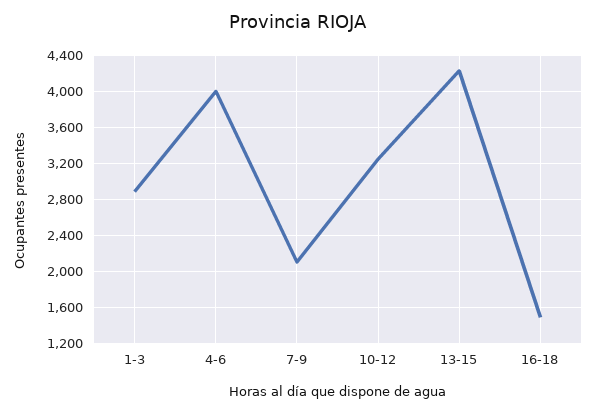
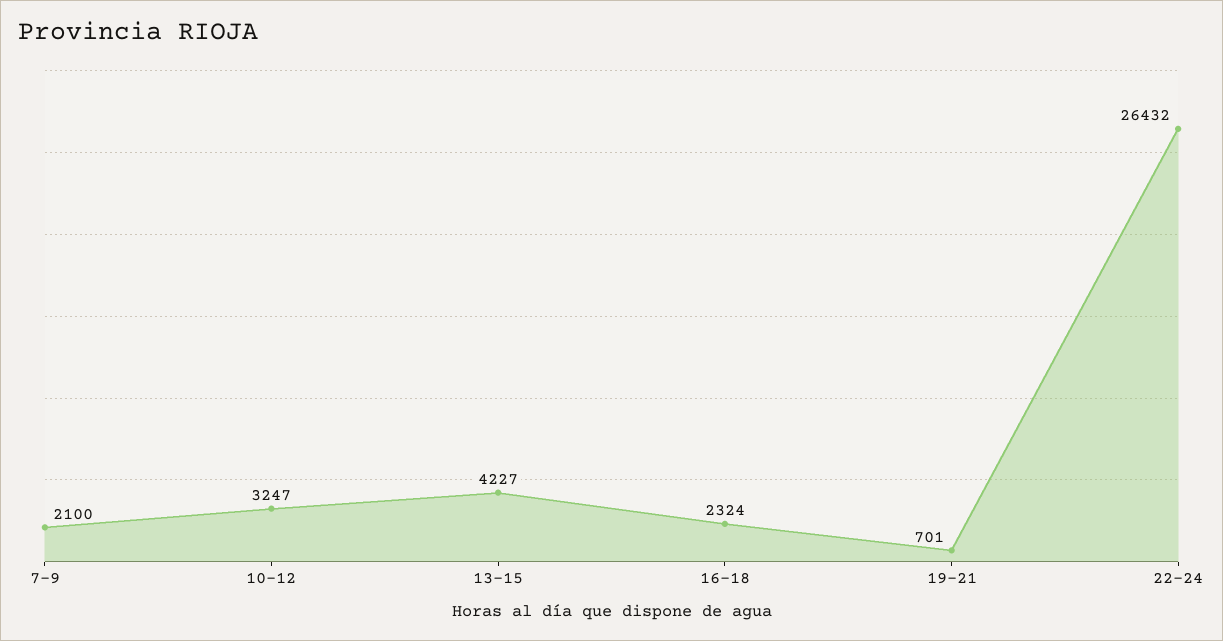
1-3: 2900 -> none
4-6: 4000 -> none
16-18: 1500 -> 2324
19-21: none -> 701
22-24: none -> 26432

